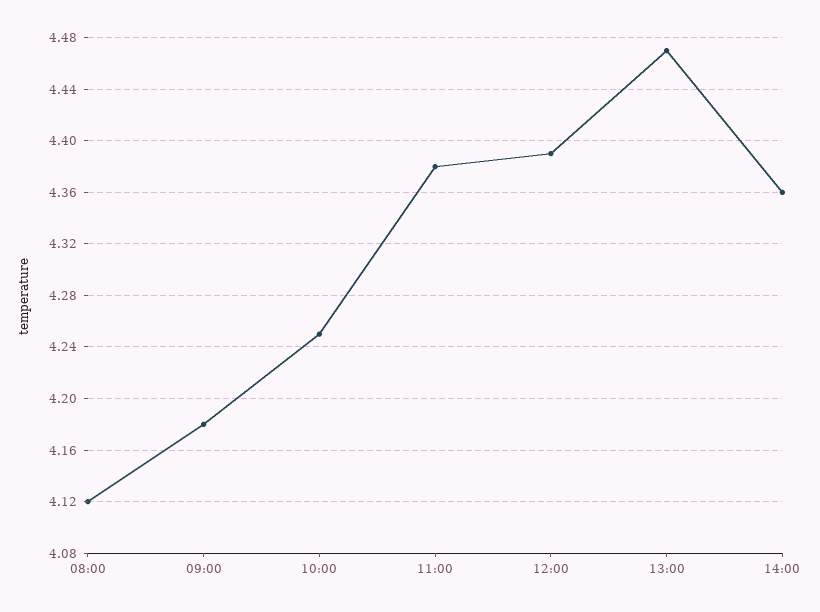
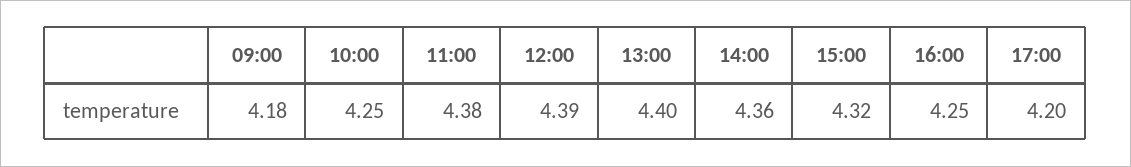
08:00: 4.12 -> none
13:00: 4.47 -> 4.4
15:00: none -> 4.32
16:00: none -> 4.25
17:00: none -> 4.2

